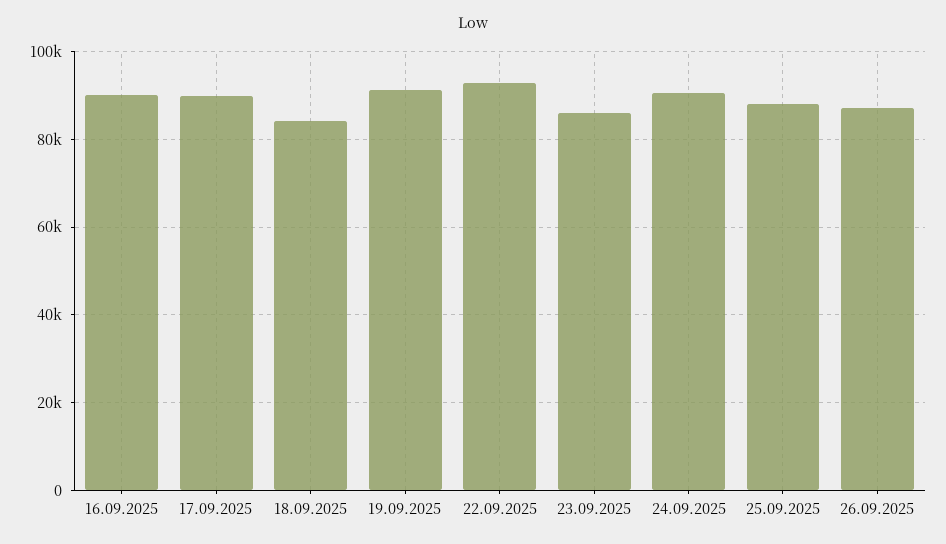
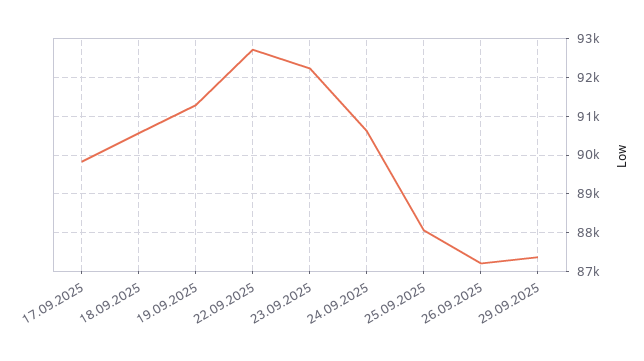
16.09.2025: 90000 -> none
18.09.2025: 84000 -> 90600
23.09.2025: 86000 -> 92200
29.09.2025: none -> 87400

